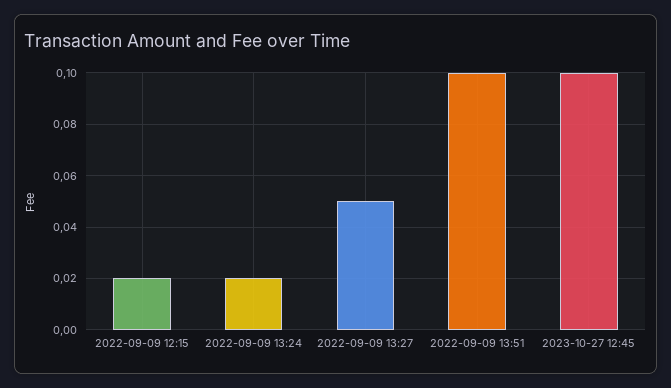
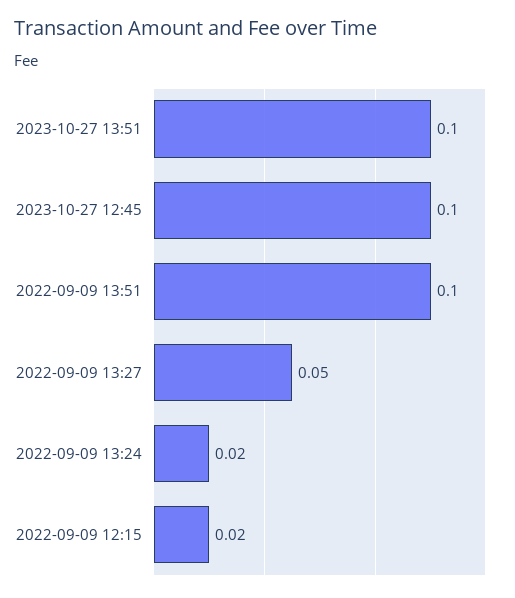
2023-10-27 13:51: none -> 0.1

